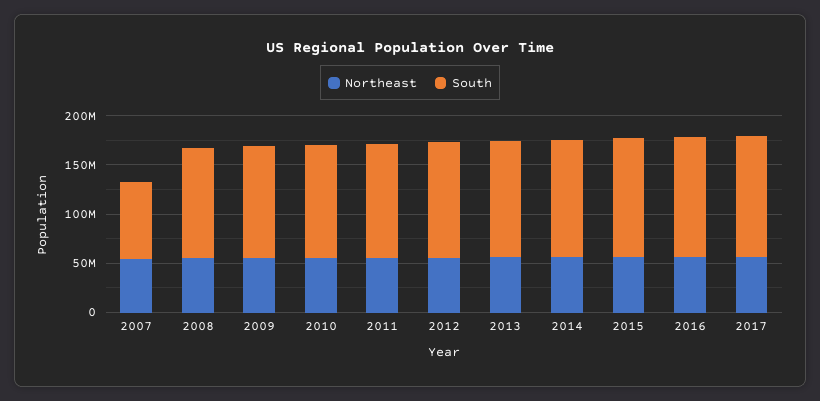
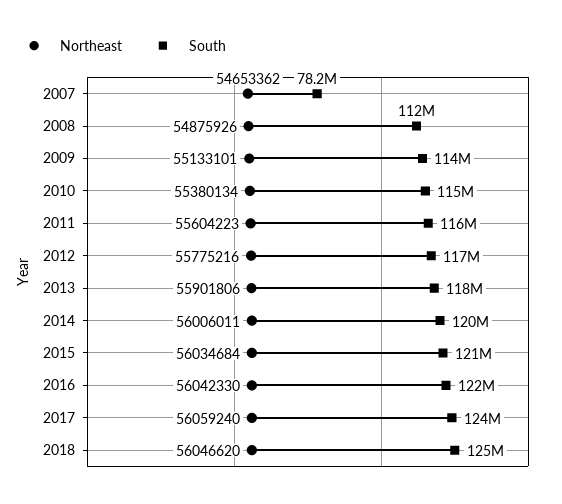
Northeast, 2018: none -> 56046620
South, 2018: none -> 125000000

